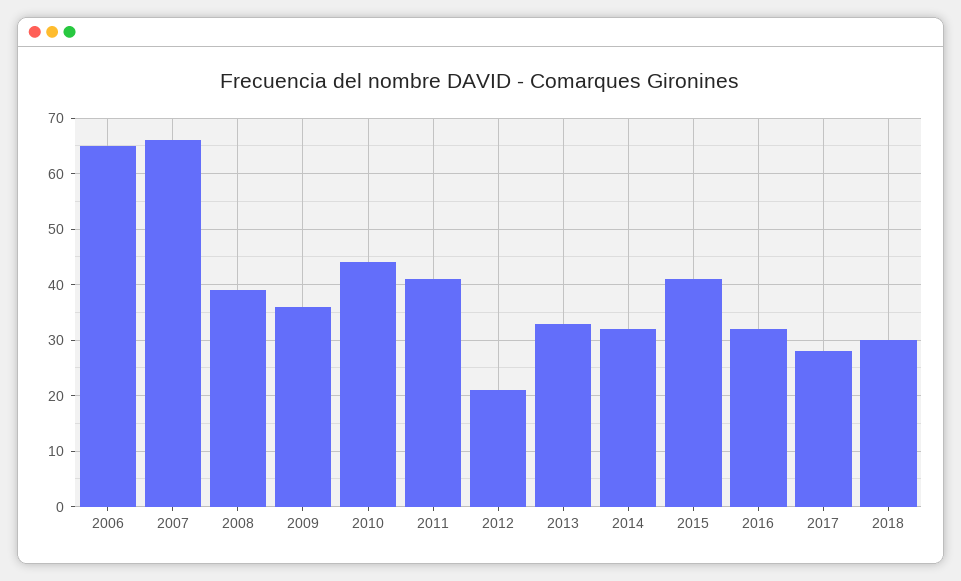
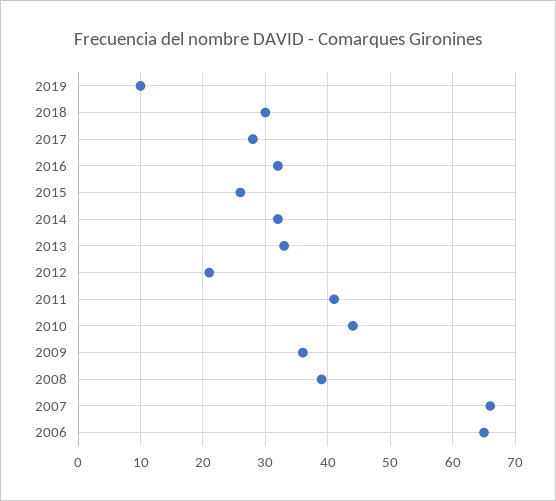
2015: 40 -> 26
2019: none -> 10

